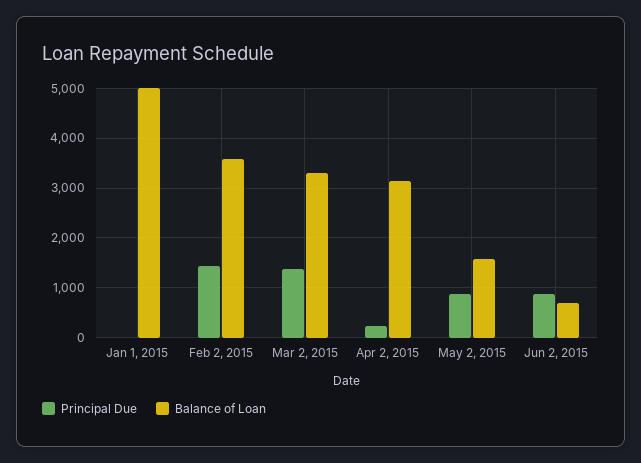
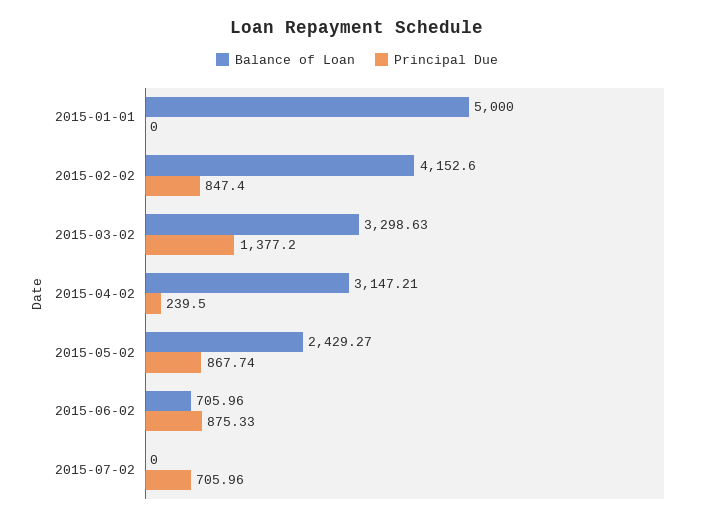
Principal Due, Feb 2, 2015: 1400 -> 847.4
Balance of Loan, Feb 2, 2015: 3600 -> 4152.6
Balance of Loan, May 2, 2015: 1600 -> 2429.27
Balance of Loan, 2015-07-02: none -> 0
Principal Due, 2015-07-02: none -> 705.96

